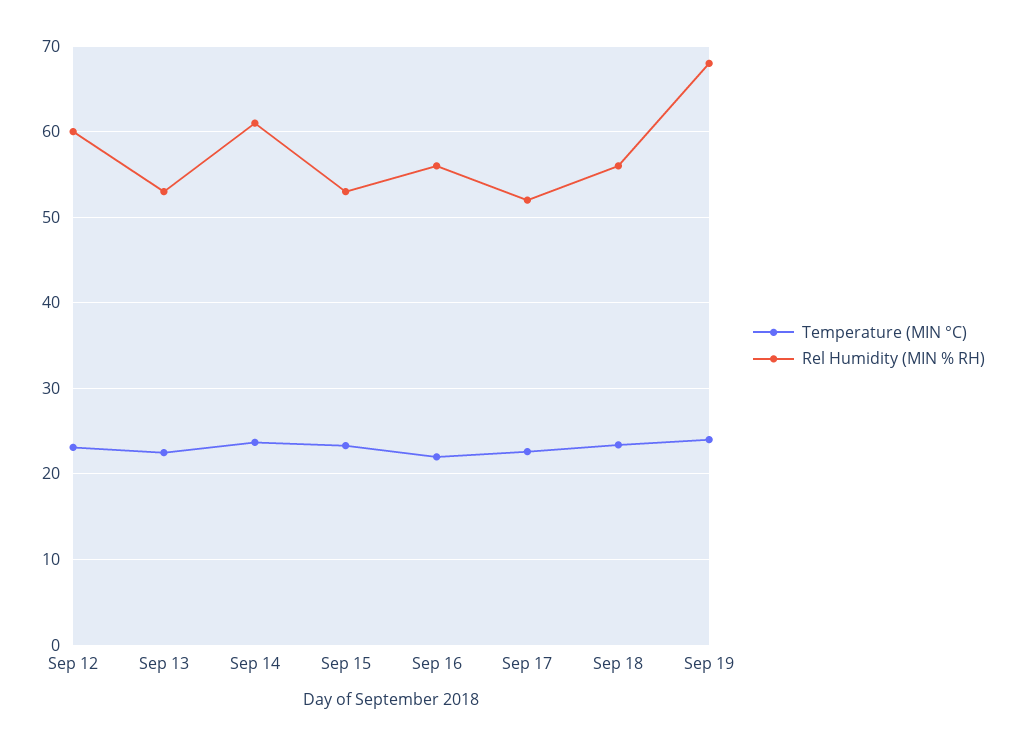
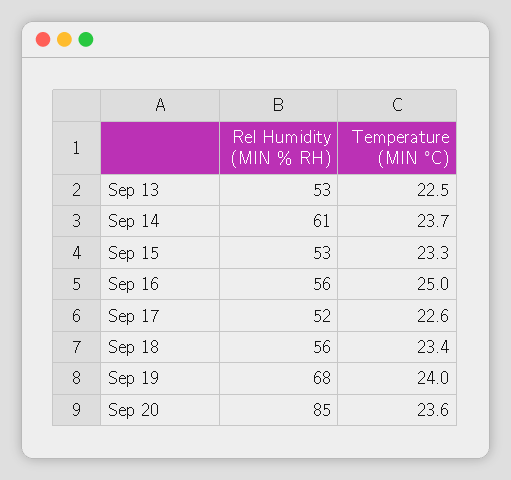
Temperature (MIN °C), Sep 12: 23 -> none
Rel Humidity (MIN % RH), Sep 12: 60 -> none
Temperature (MIN °C), Sep 16: 22 -> 25
Rel Humidity (MIN % RH), Sep 20: none -> 85
Temperature (MIN °C), Sep 20: none -> 23.6

